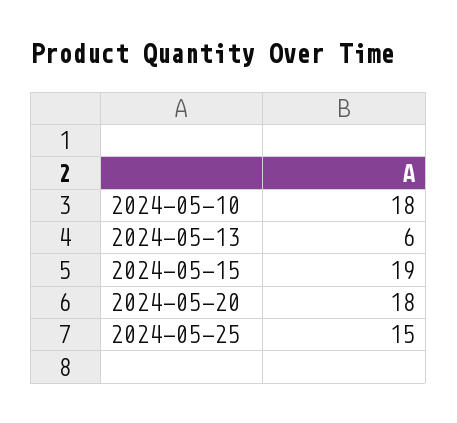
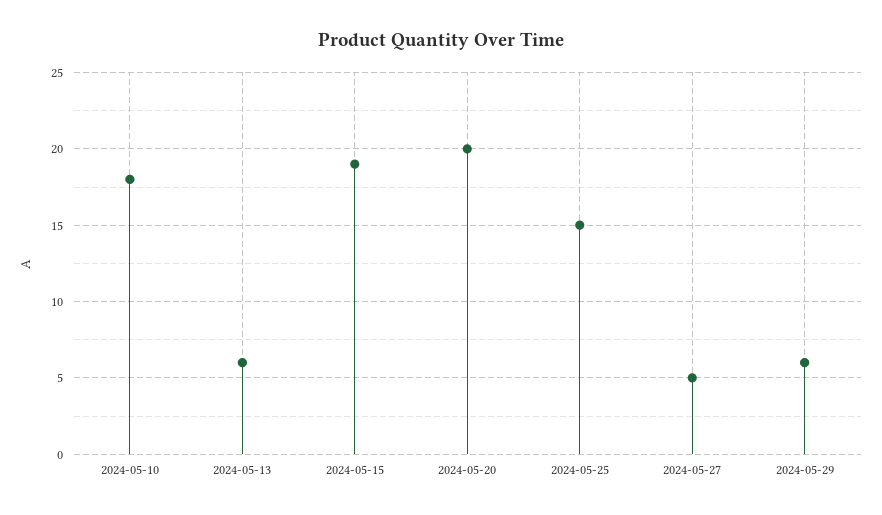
2024-05-20: 18 -> 20
2024-05-27: none -> 5
2024-05-29: none -> 6

